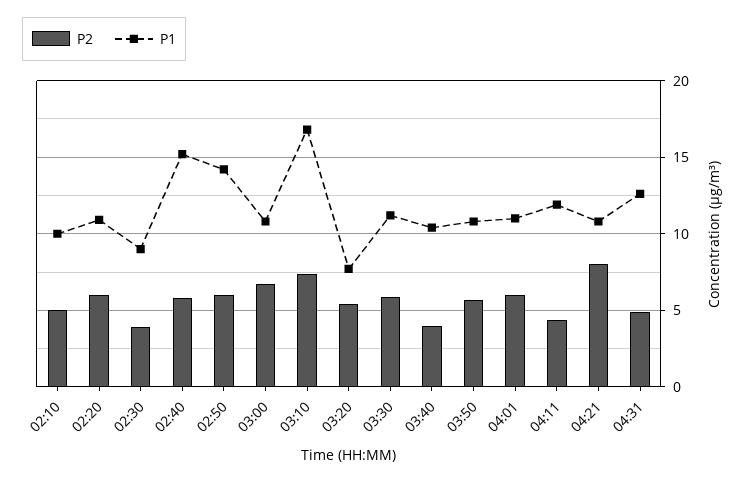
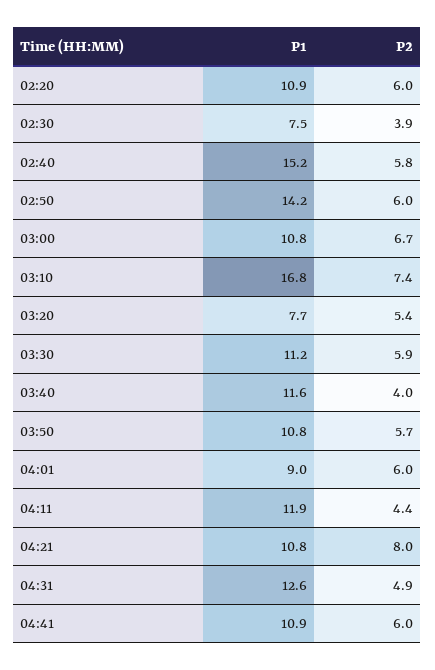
P2, 02:10: 5 -> none
P1, 02:10: 10 -> none
P1, 02:30: 9 -> 7.5
P1, 03:40: 10.5 -> 11.6
P1, 04:01: 11 -> 9
P1, 04:41: none -> 10.9
P2, 04:41: none -> 6

